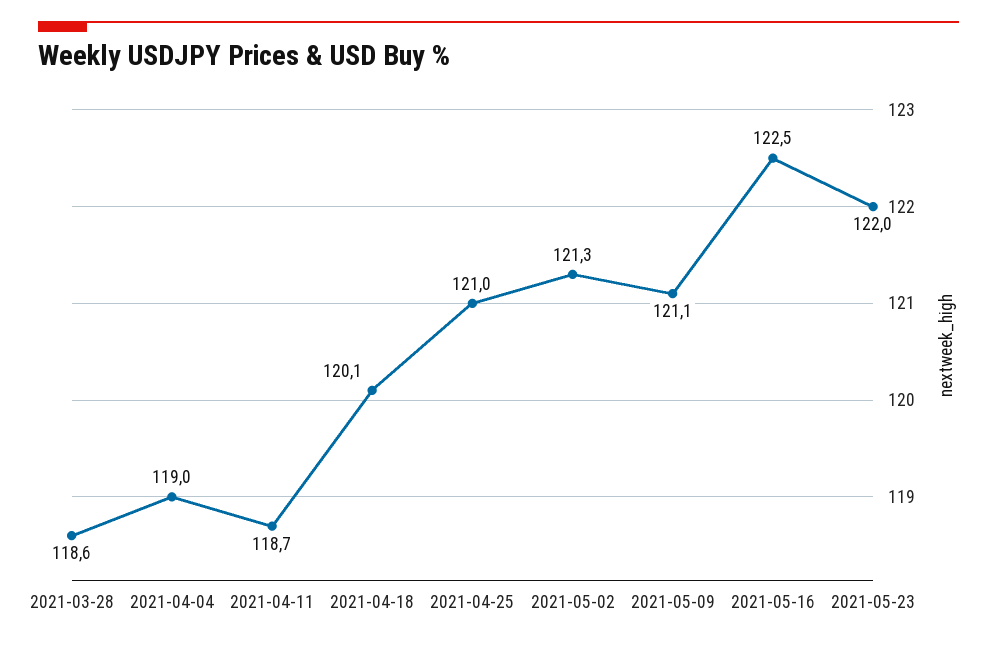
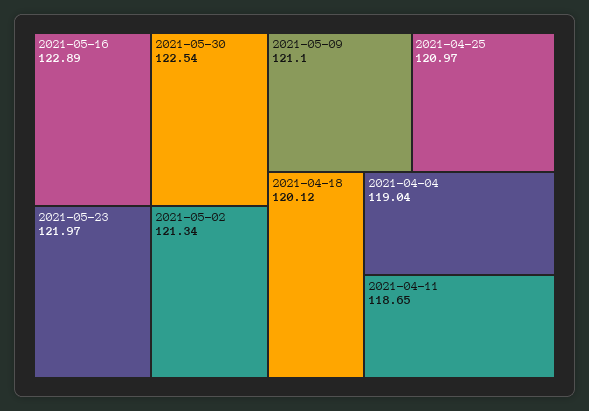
2021-03-28: 118.6 -> none
2021-05-16: 122.5 -> 122.89
2021-05-30: none -> 122.54

